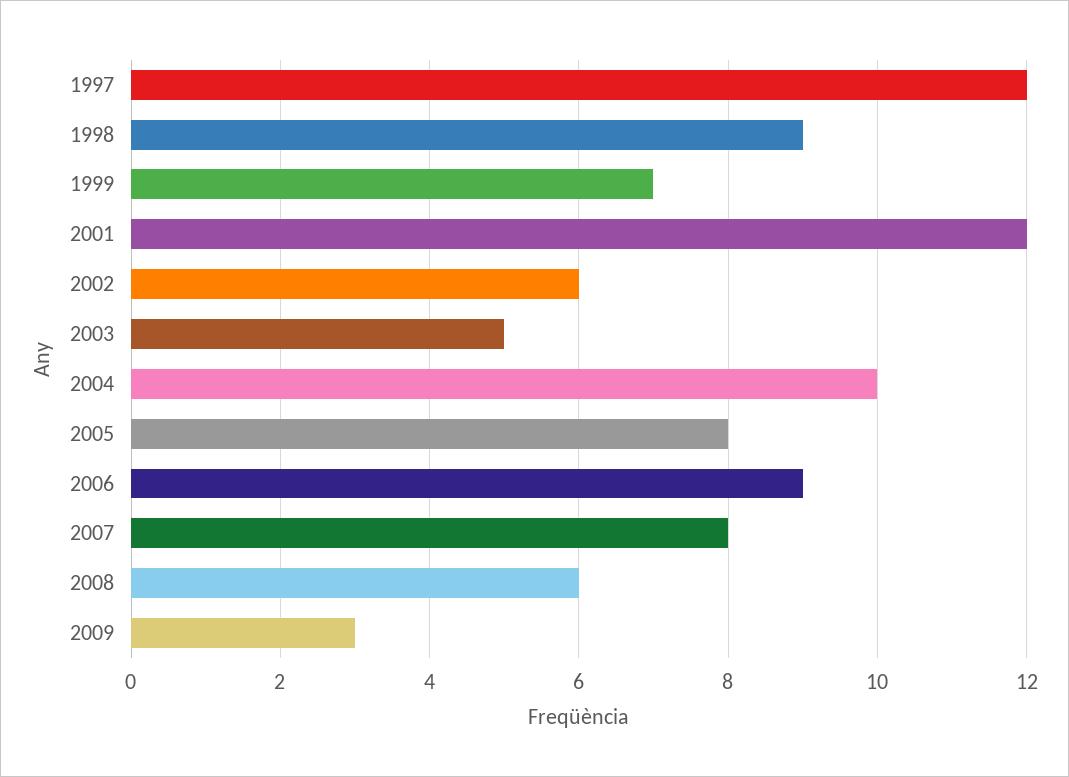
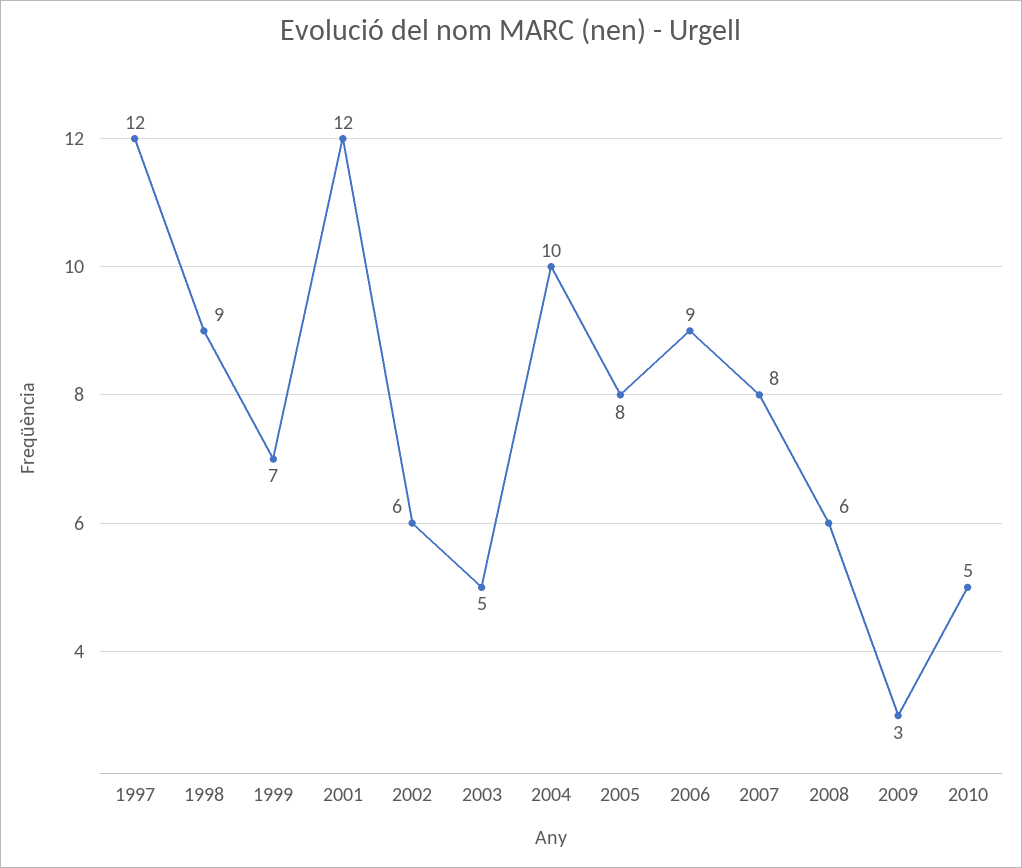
2010: none -> 5

